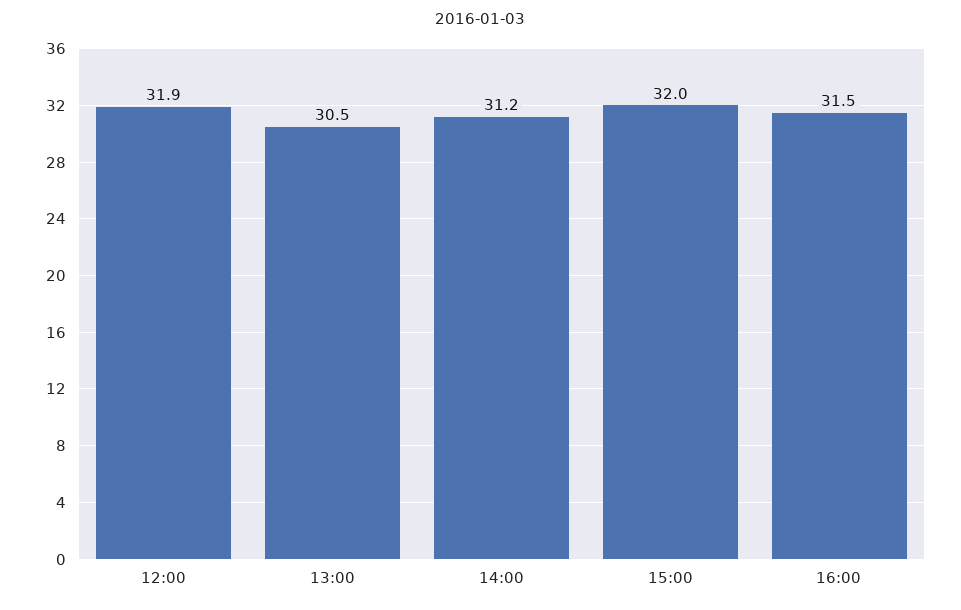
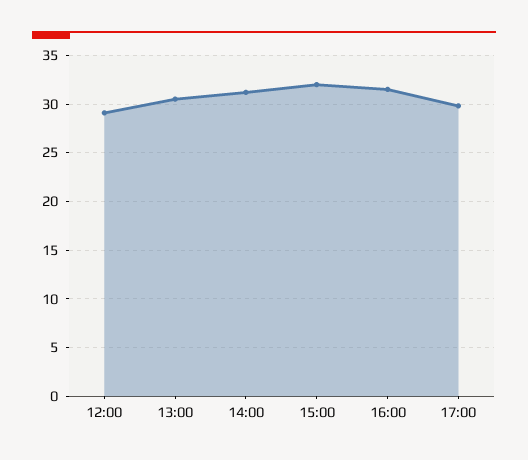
12:00: 31.9 -> 29
17:00: none -> 30

